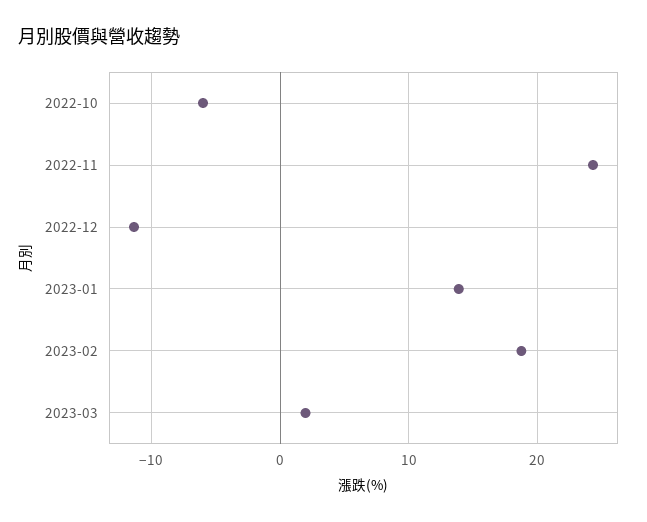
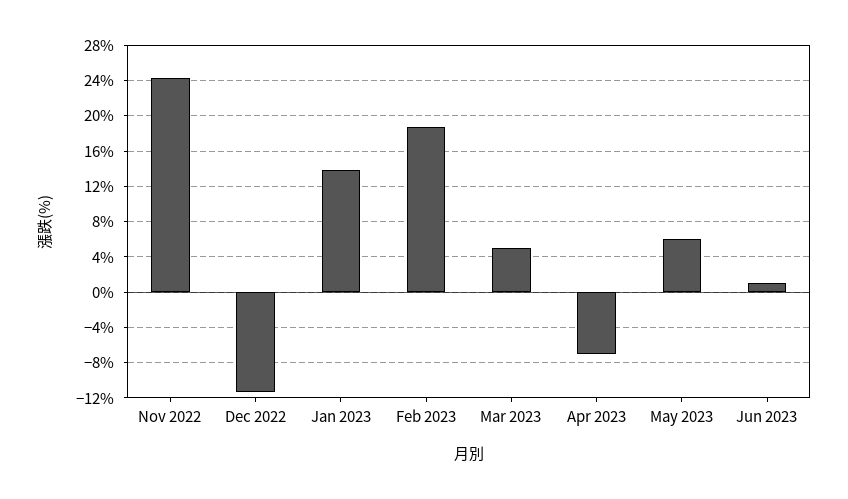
2022-10: -6 -> none
2023-03: 2 -> 5
Apr 2023: none -> -7
May 2023: none -> 6
Jun 2023: none -> 1

